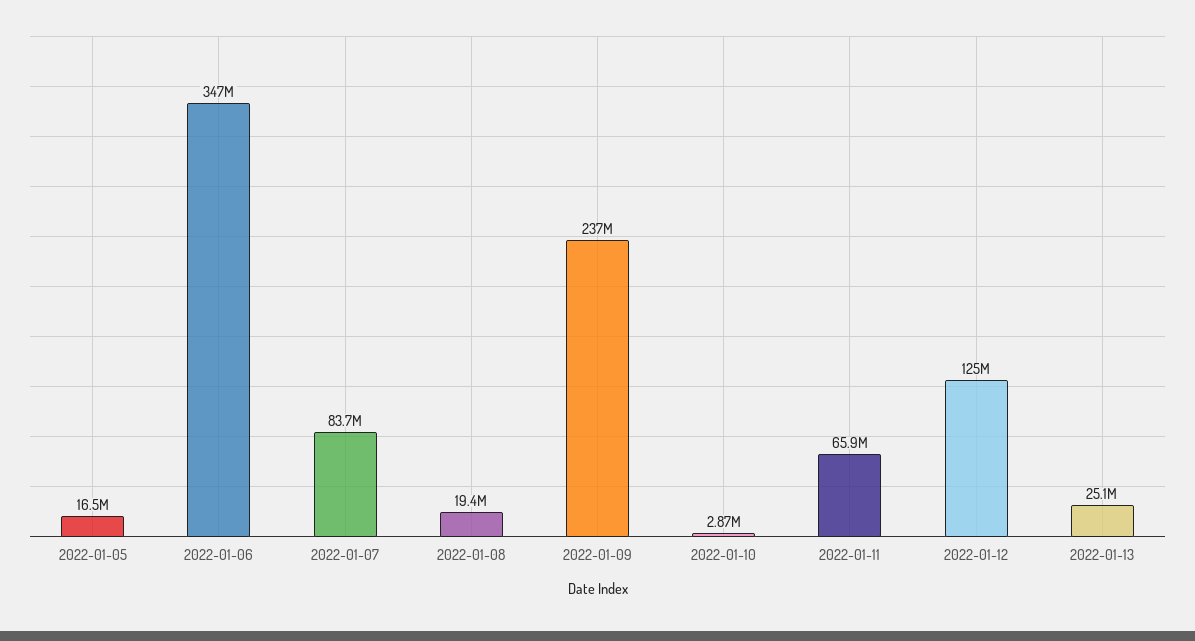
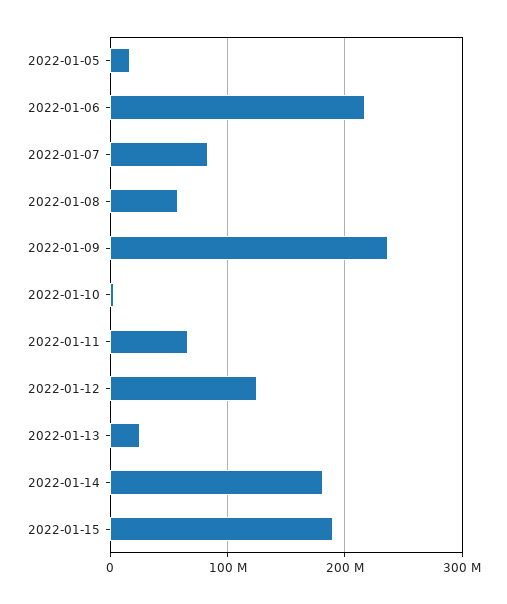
2022-01-06: 347000000 -> 220000000
2022-01-08: 19400000 -> 60000000
2022-01-14: none -> 180000000
2022-01-15: none -> 190000000

